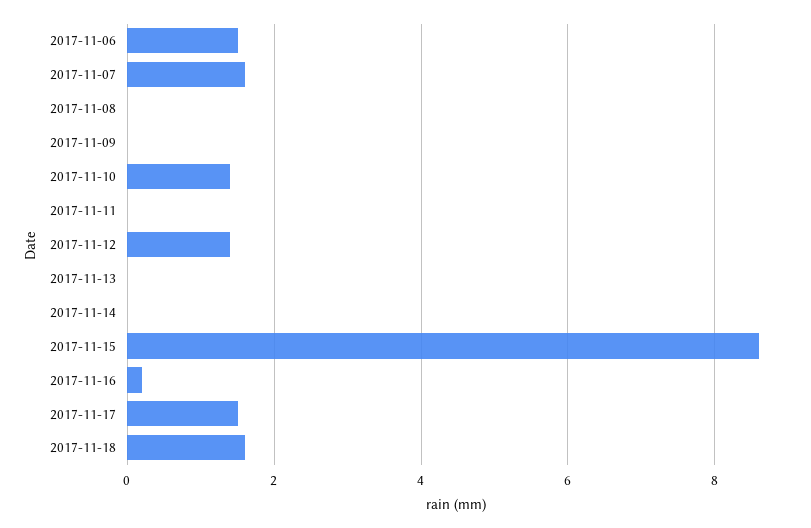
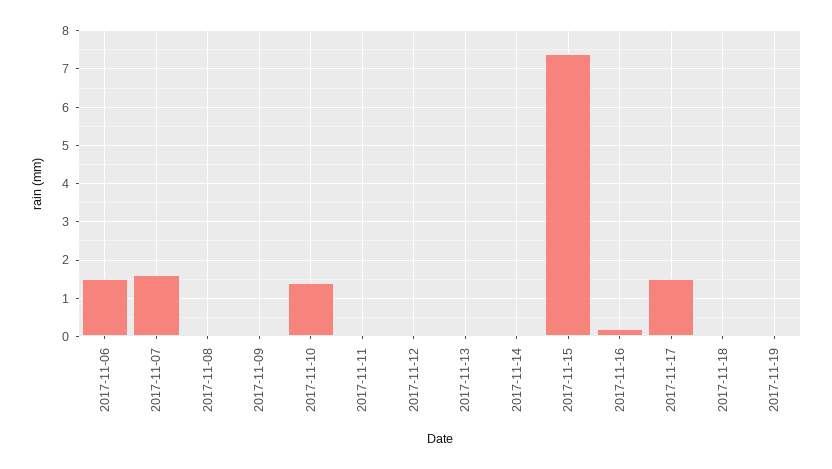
2017-11-12: 1.5 -> 0
2017-11-15: 8.5 -> 7.5
2017-11-18: 1.5 -> 0
2017-11-19: none -> 0

